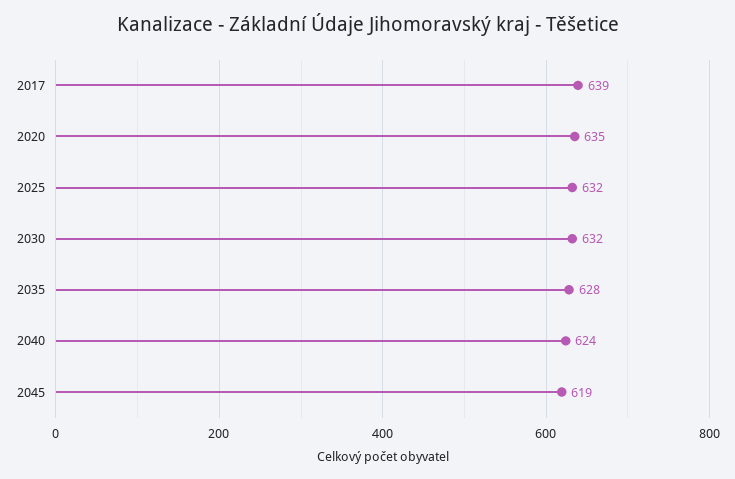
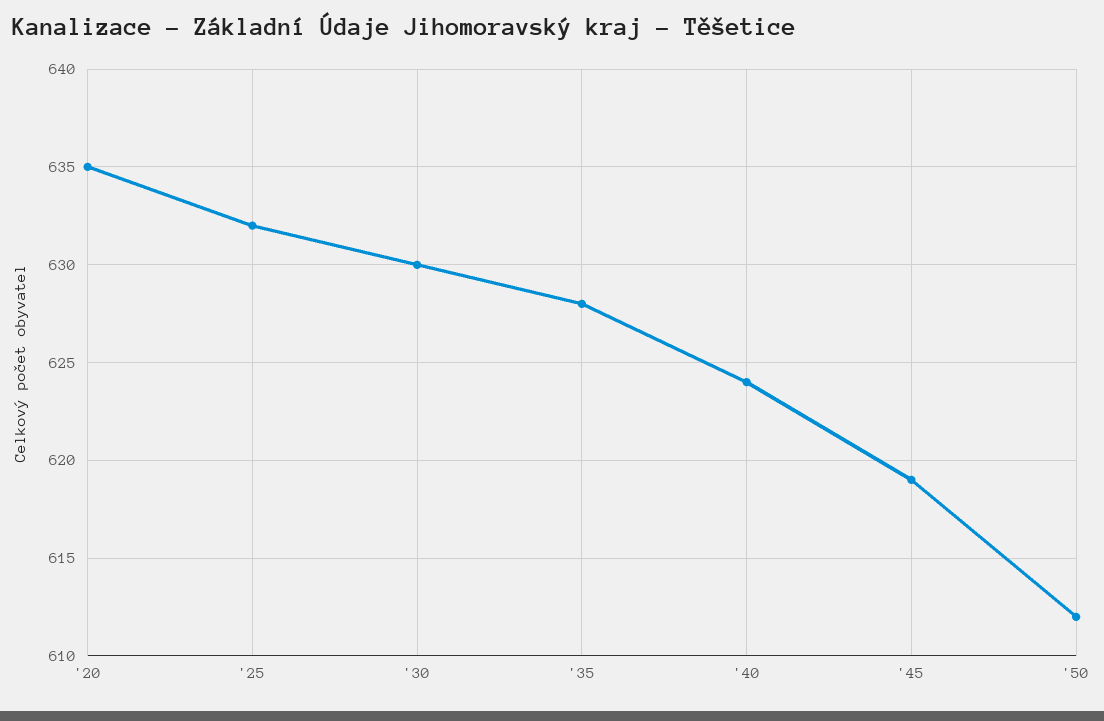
2017: 639 -> none
2030: 632 -> 630
'50: none -> 612

